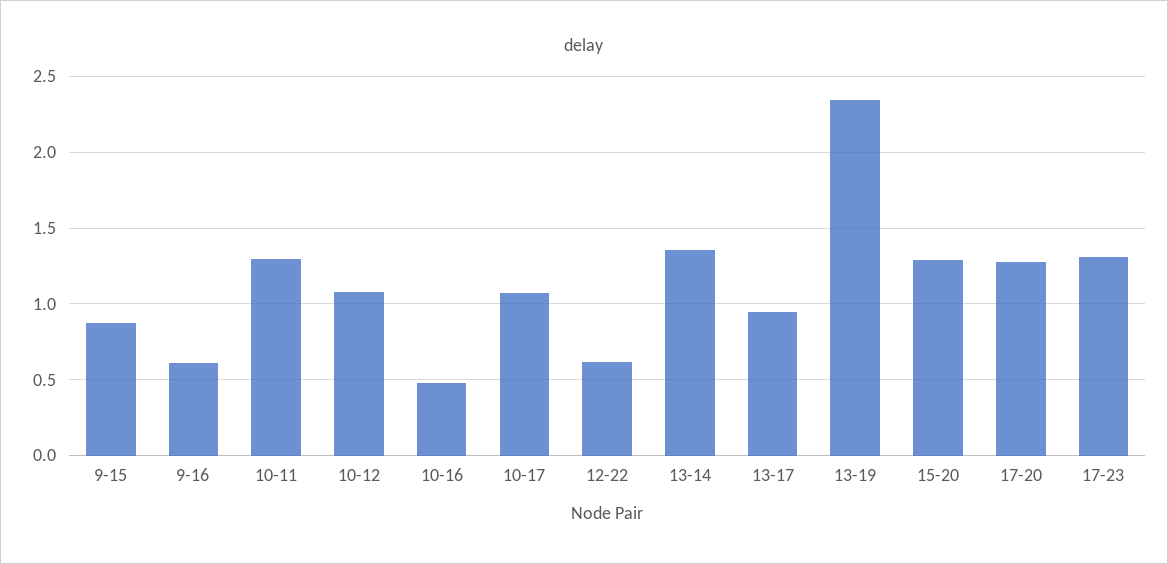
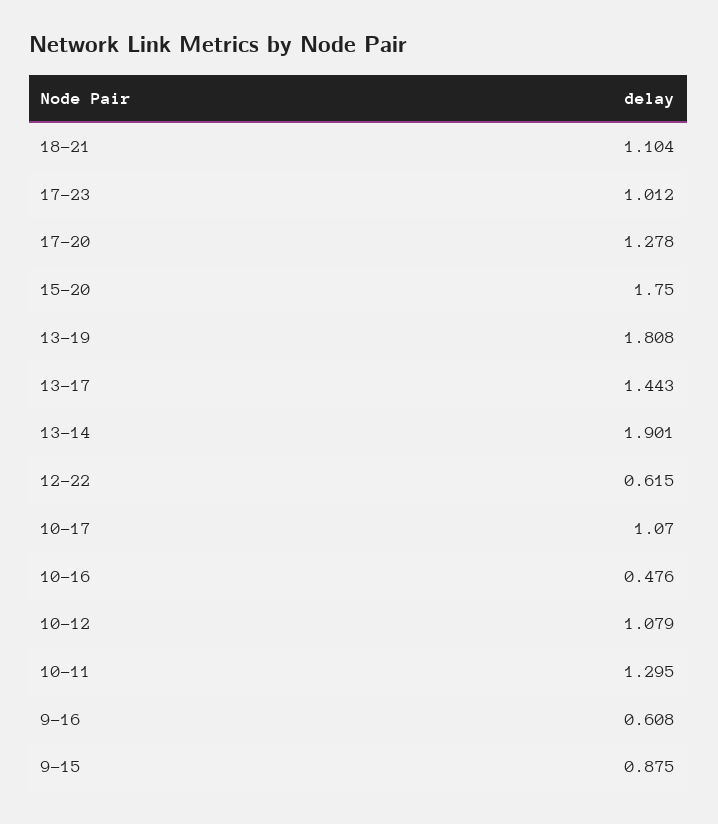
13-14: 1.35 -> 1.901
13-17: 0.95 -> 1.443
13-19: 2.35 -> 1.808
15-20: 1.3 -> 1.75
17-23: 1.3 -> 1.012
18-21: none -> 1.104

